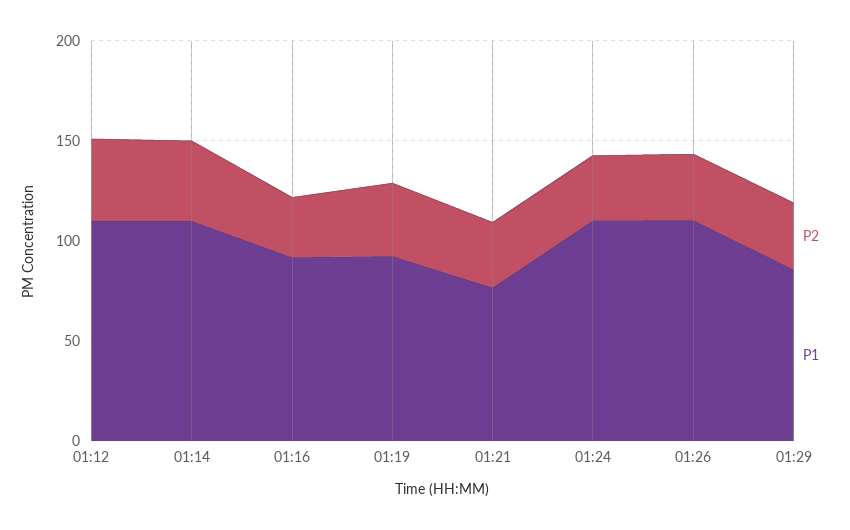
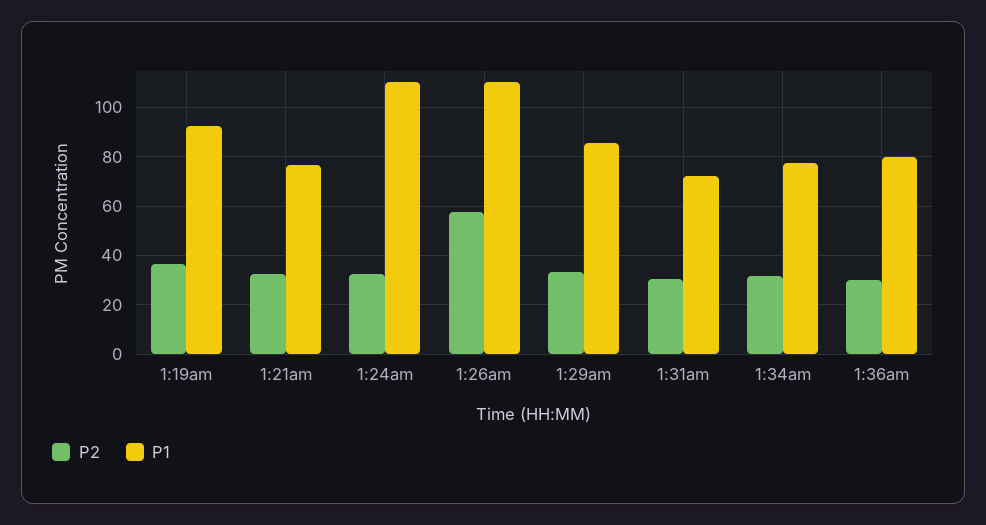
P2, 01:12: 40 -> none
P1, 01:12: 110 -> none
P2, 01:14: 40 -> none
P1, 01:14: 110 -> none
P2, 01:16: 30 -> none
P1, 01:16: 90 -> none
P2, 01:26: 30 -> 57.5
P2, 1:31am: none -> 30
P1, 1:31am: none -> 72.5
P2, 1:34am: none -> 32.5
P1, 1:34am: none -> 77.5
P2, 1:36am: none -> 30
P1, 1:36am: none -> 80

